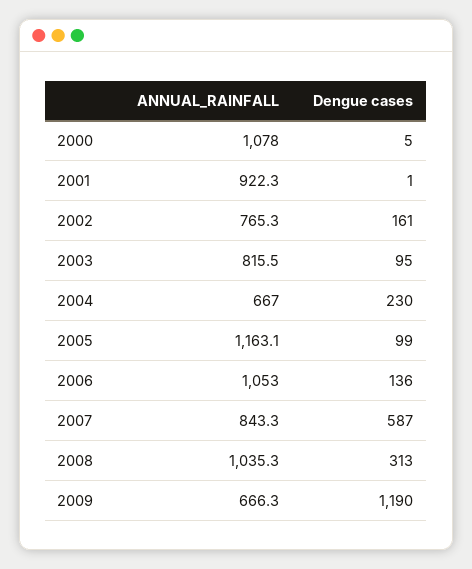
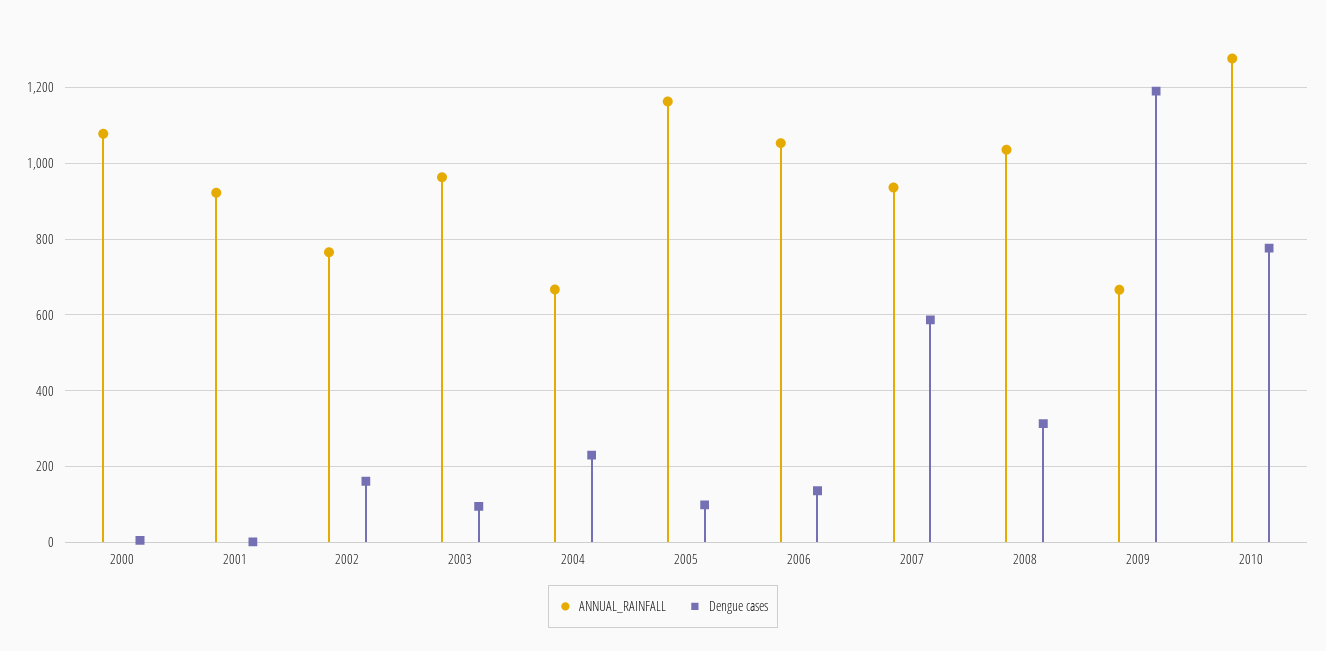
ANNUAL_RAINFALL, 2003: 815.5 -> 960
ANNUAL_RAINFALL, 2007: 843.3 -> 940
ANNUAL_RAINFALL, 2010: none -> 1280
Dengue cases, 2010: none -> 780

